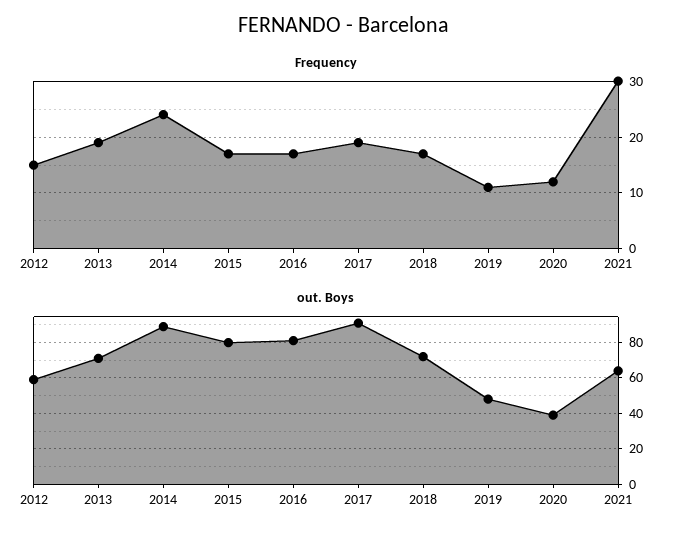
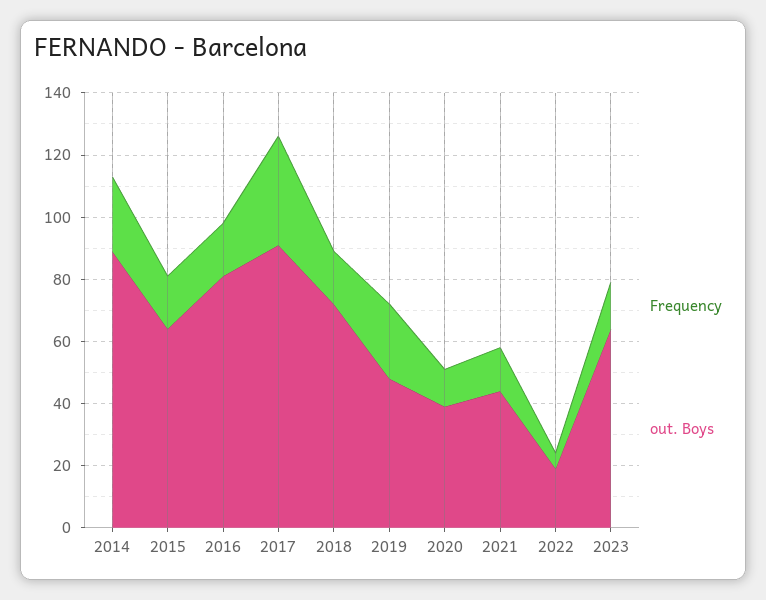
Frequency, 2012: 15 -> none
Frequency, 2013: 20 -> none
Frequency, 2017: 20 -> 35
Frequency, 2019: 10 -> 25
Frequency, 2021: 30 -> 15
out. Boys, 2012: 60 -> none
out. Boys, 2013: 70 -> none
out. Boys, 2015: 80 -> 65
out. Boys, 2021: 65 -> 45
Frequency, 2022: none -> 5
out. Boys, 2022: none -> 20
Frequency, 2023: none -> 15
out. Boys, 2023: none -> 65

